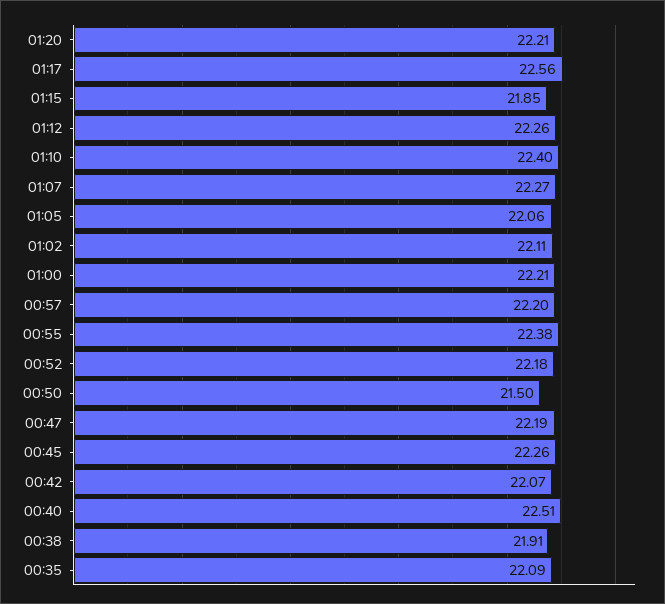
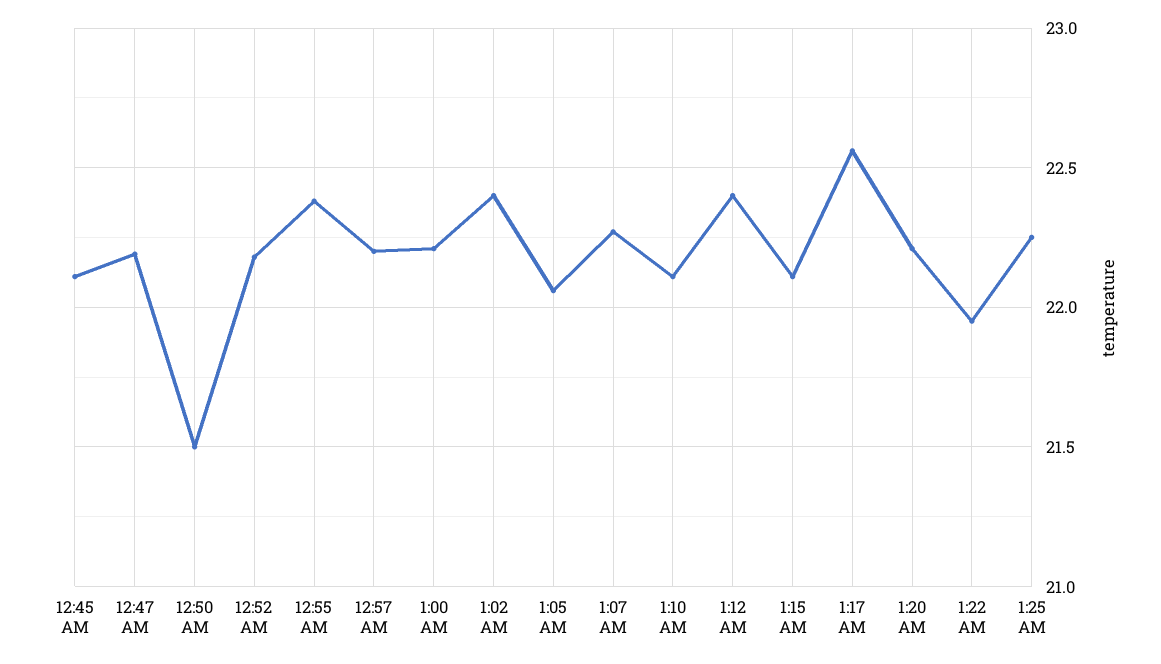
01:15: 21.85 -> 22.1
01:12: 22.26 -> 22.4
01:10: 22.4 -> 22.1
01:02: 22.11 -> 22.4
00:45: 22.26 -> 22.1
00:42: 22.07 -> none
00:40: 22.51 -> none
00:38: 21.91 -> none
00:35: 22.09 -> none
1:22 AM: none -> 21.95
1:25 AM: none -> 22.25

